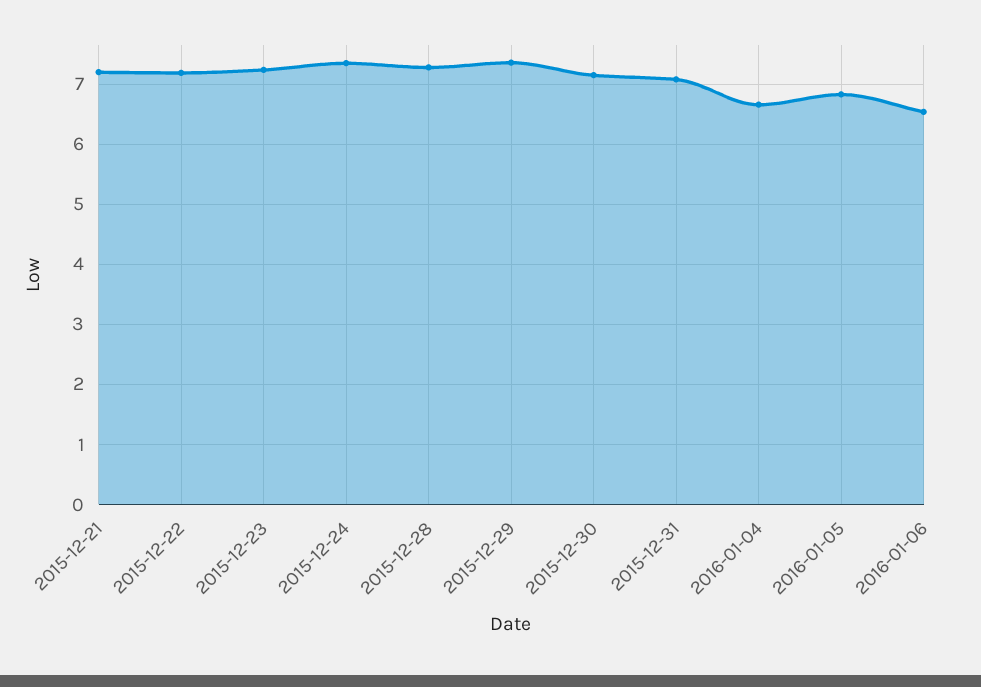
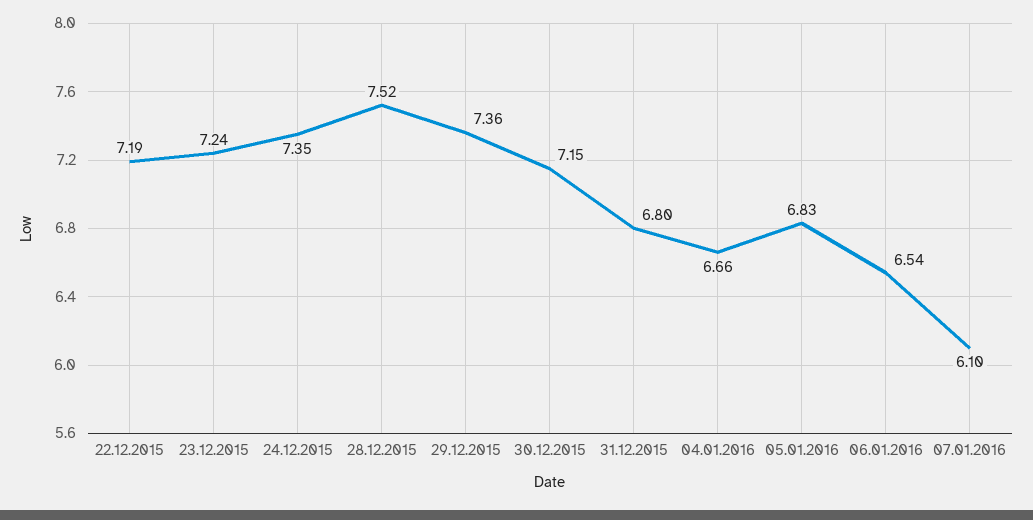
2015-12-21: 7.2 -> none
2015-12-28: 7.3 -> 7.52
2015-12-31: 7.1 -> 6.8
07.01.2016: none -> 6.1

